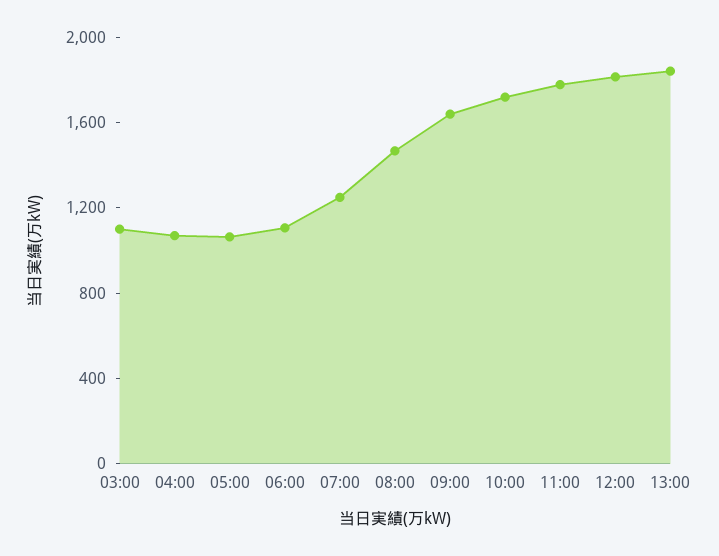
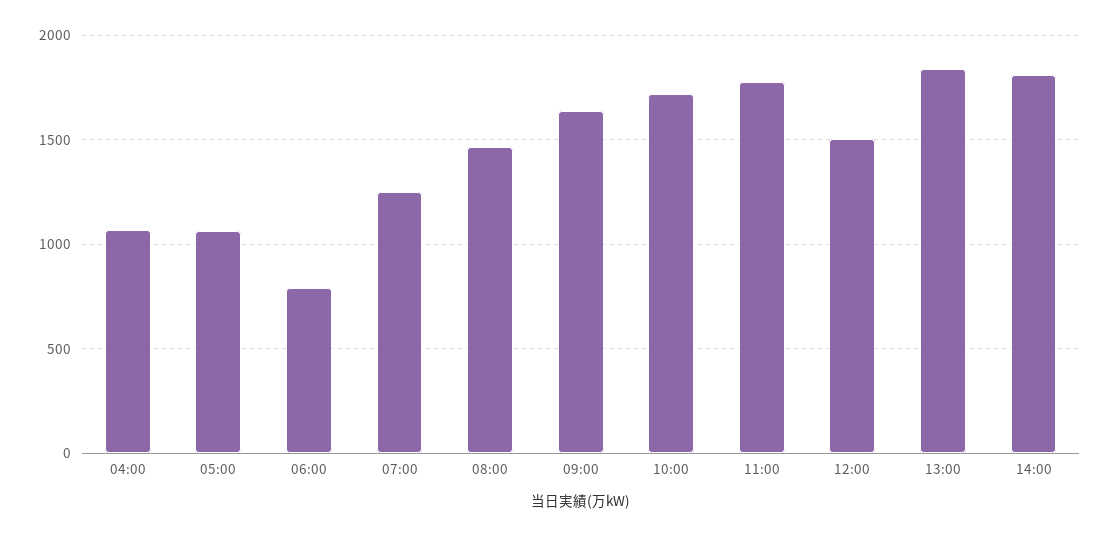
03:00: 1100 -> none
06:00: 1100 -> 800
12:00: 1800 -> 1500
14:00: none -> 1800

